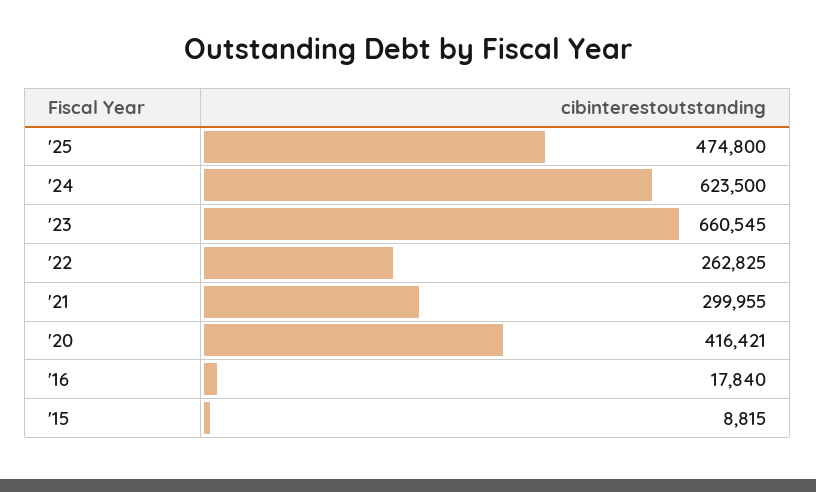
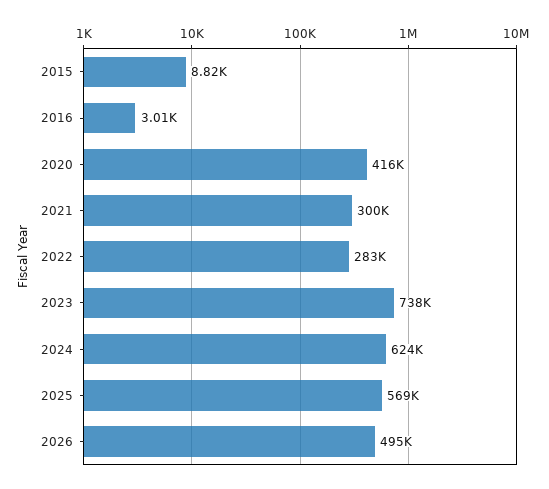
'25: 474800 -> 569000
'23: 660545 -> 738000
'22: 262825 -> 283000
'16: 17840 -> 3010
2026: none -> 495000

